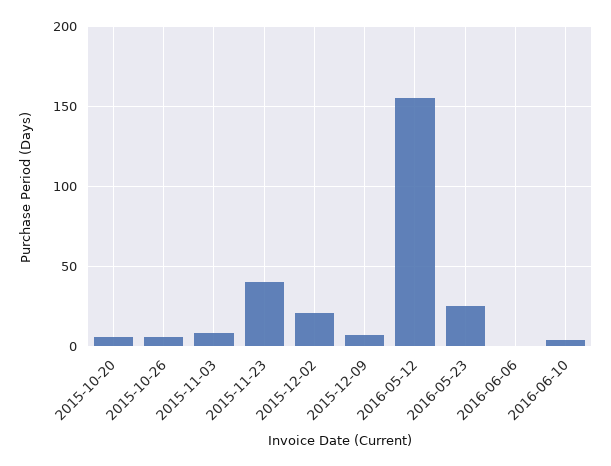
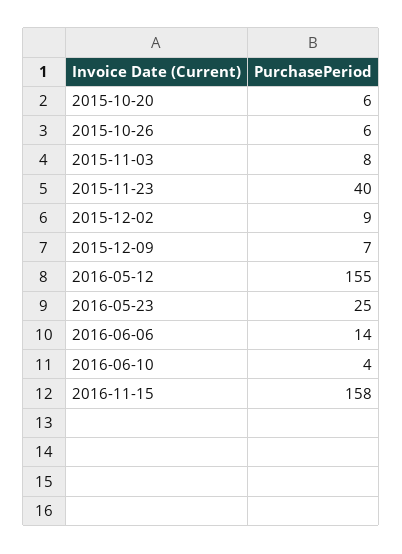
2015-12-02: 20 -> 9
2016-06-06: 0 -> 14
2016-11-15: none -> 158

